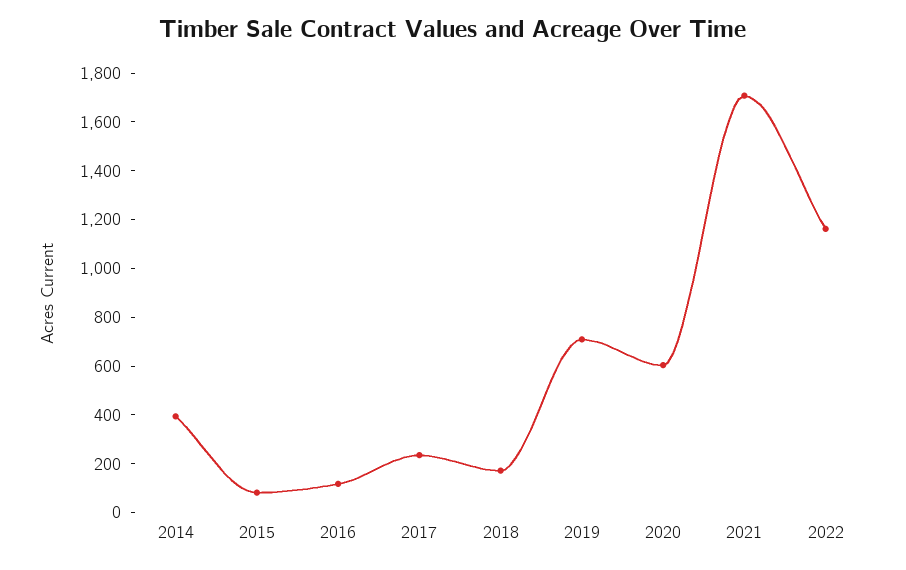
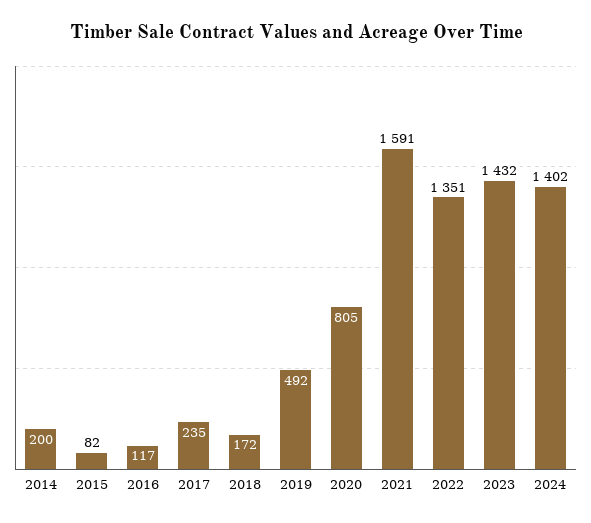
2014: 400 -> 200
2019: 700 -> 492
2020: 600 -> 805
2021: 1700 -> 1591
2022: 1150 -> 1351
2023: none -> 1432
2024: none -> 1402

